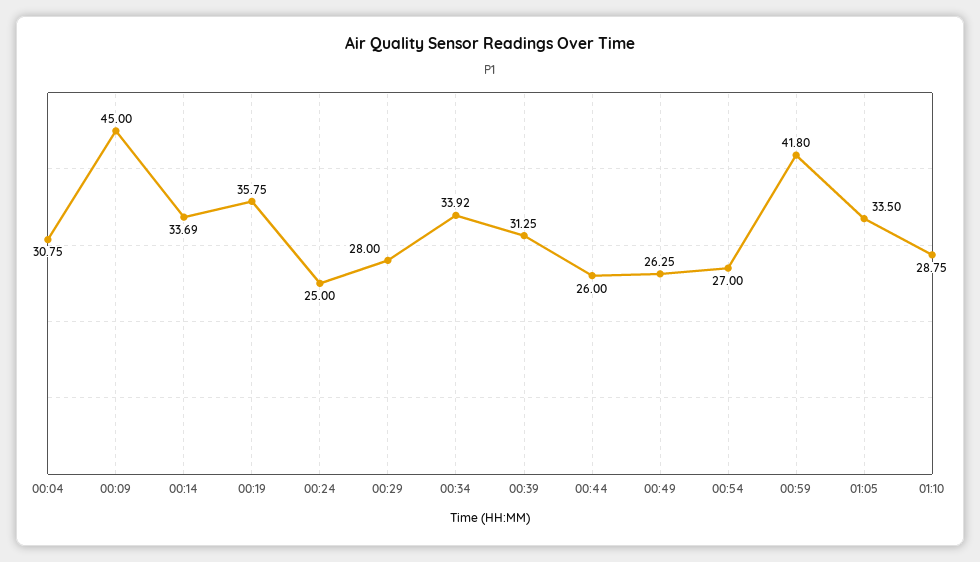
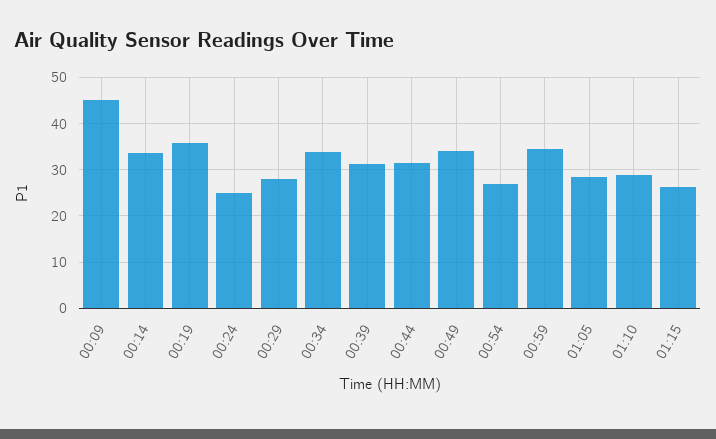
00:04: 30.75 -> none
00:44: 26 -> 32
00:49: 26.25 -> 34
00:59: 41.8 -> 34
01:05: 33.5 -> 28
01:15: none -> 26

